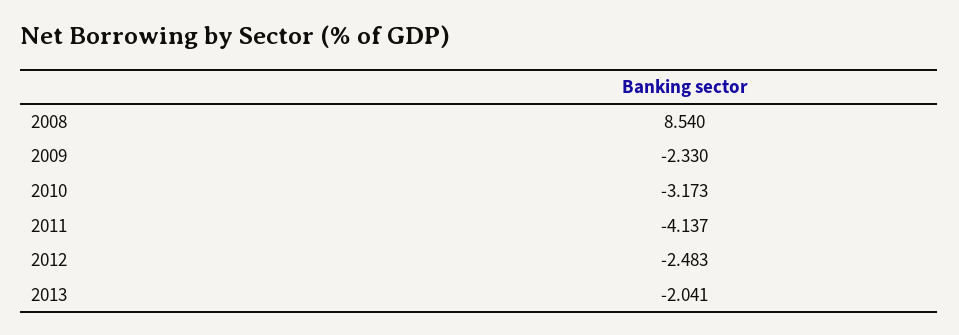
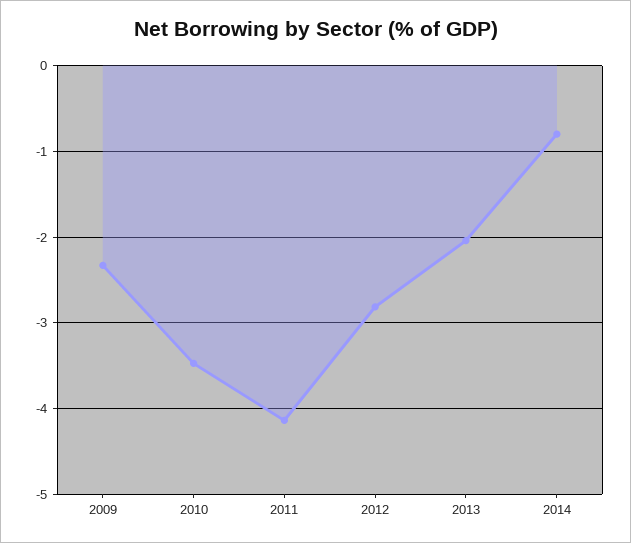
2008: 8.54 -> none
2010: -3.173 -> -3.5
2012: -2.483 -> -2.8
2014: none -> -0.8

